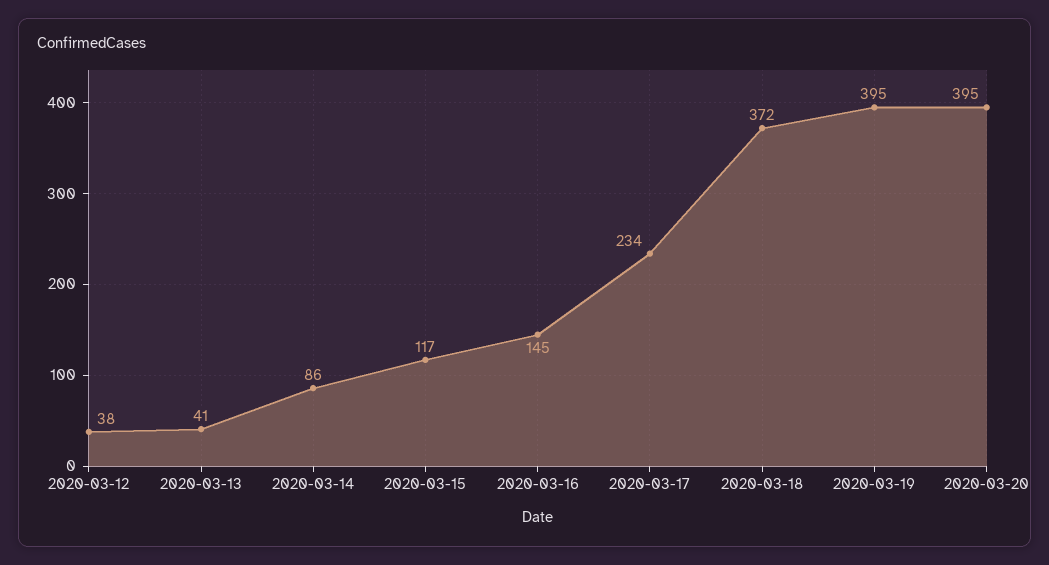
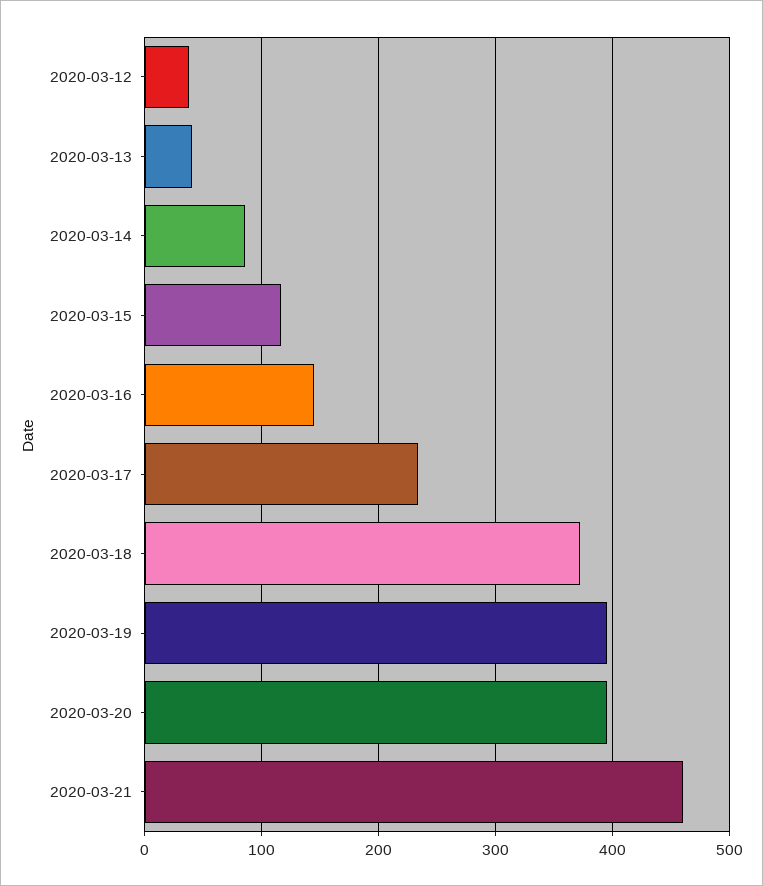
2020-03-21: none -> 460

